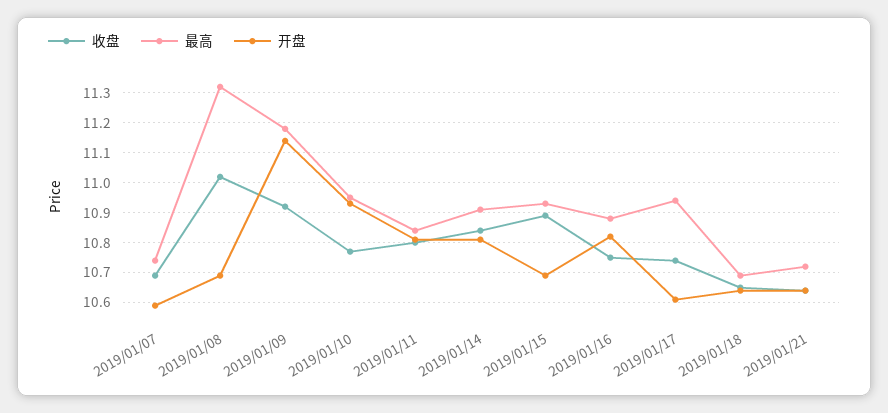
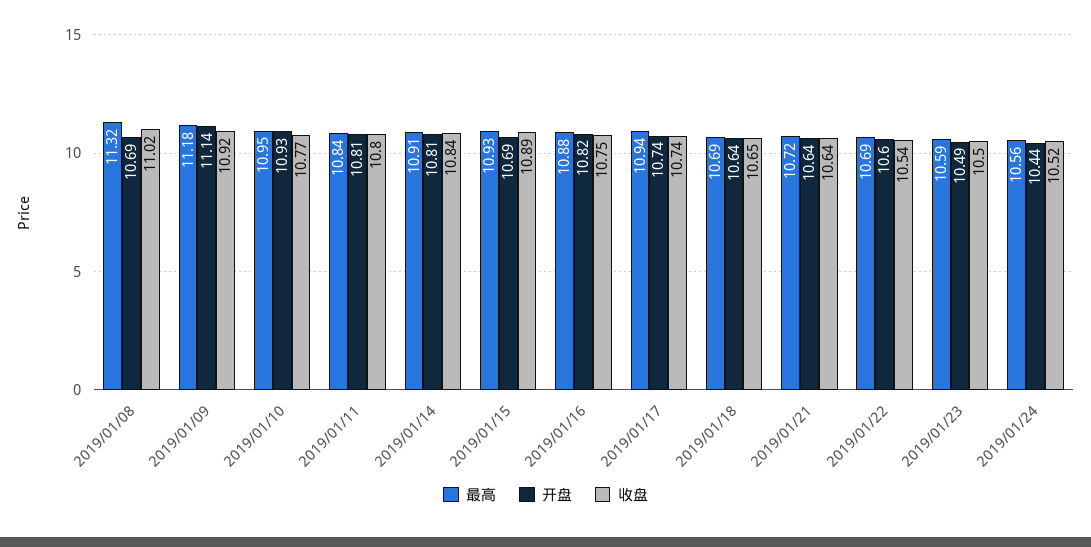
收盘, 2019/01/07: 10.7 -> none
最高, 2019/01/07: 10.75 -> none
开盘, 2019/01/07: 10.6 -> none
开盘, 2019/01/17: 10.6 -> 10.74
最高, 2019/01/22: none -> 10.69
开盘, 2019/01/22: none -> 10.6
收盘, 2019/01/22: none -> 10.54
最高, 2019/01/23: none -> 10.59
开盘, 2019/01/23: none -> 10.49
收盘, 2019/01/23: none -> 10.5
最高, 2019/01/24: none -> 10.56
开盘, 2019/01/24: none -> 10.44
收盘, 2019/01/24: none -> 10.52

